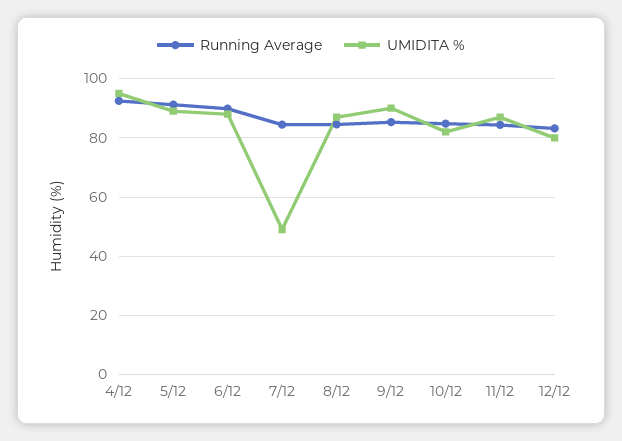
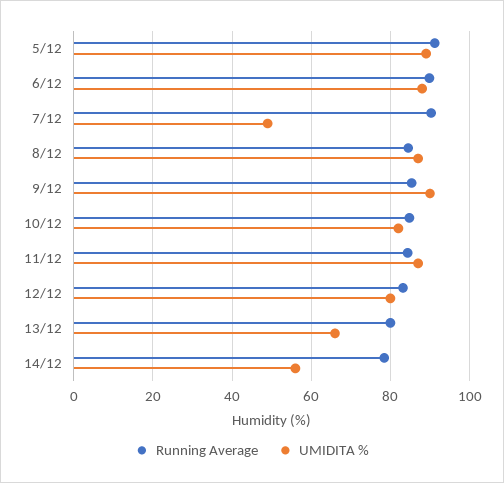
Running Average, 4/12: 92.5 -> none
UMIDITA %, 4/12: 95 -> none
Running Average, 7/12: 85 -> 90
Running Average, 13/12: none -> 80
UMIDITA %, 13/12: none -> 66
Running Average, 14/12: none -> 78
UMIDITA %, 14/12: none -> 56

